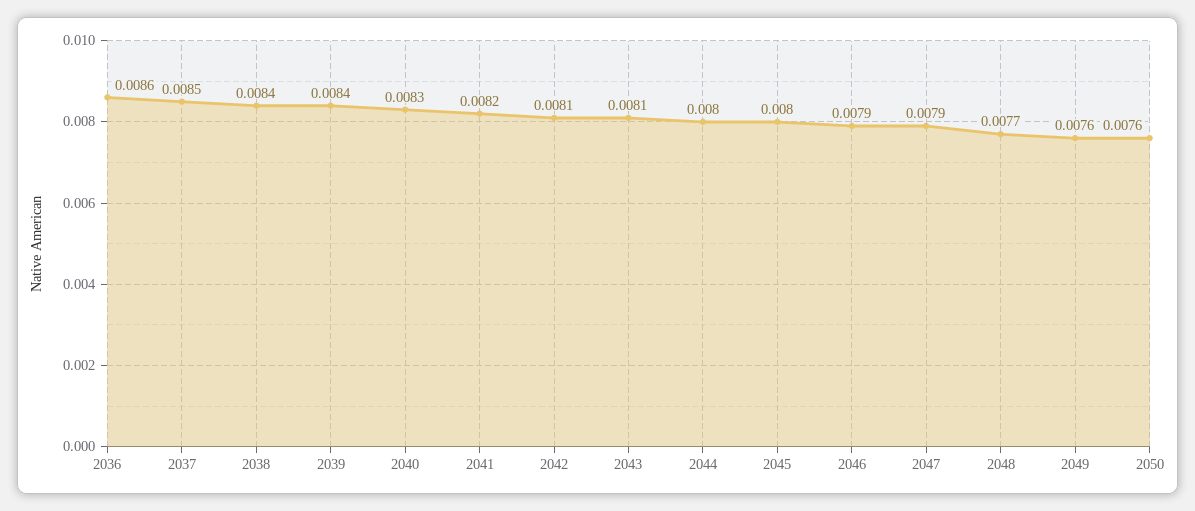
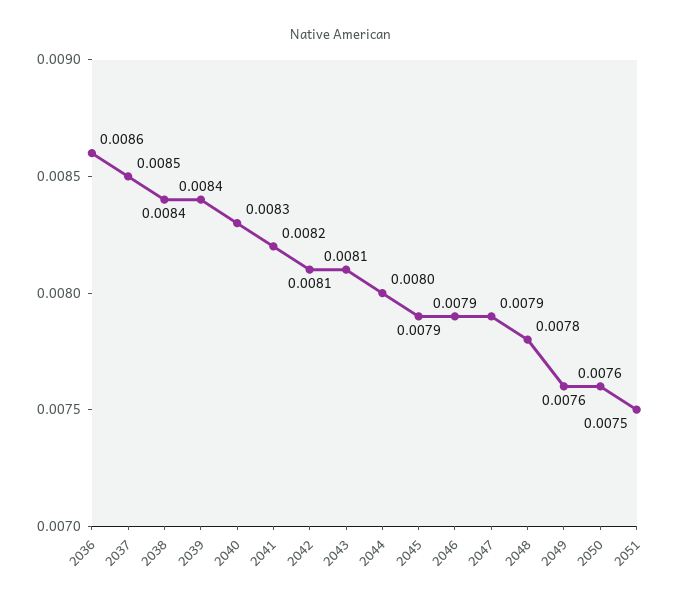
2045: 0.008 -> 0.0079
2048: 0.0077 -> 0.0078
2051: none -> 0.0075

